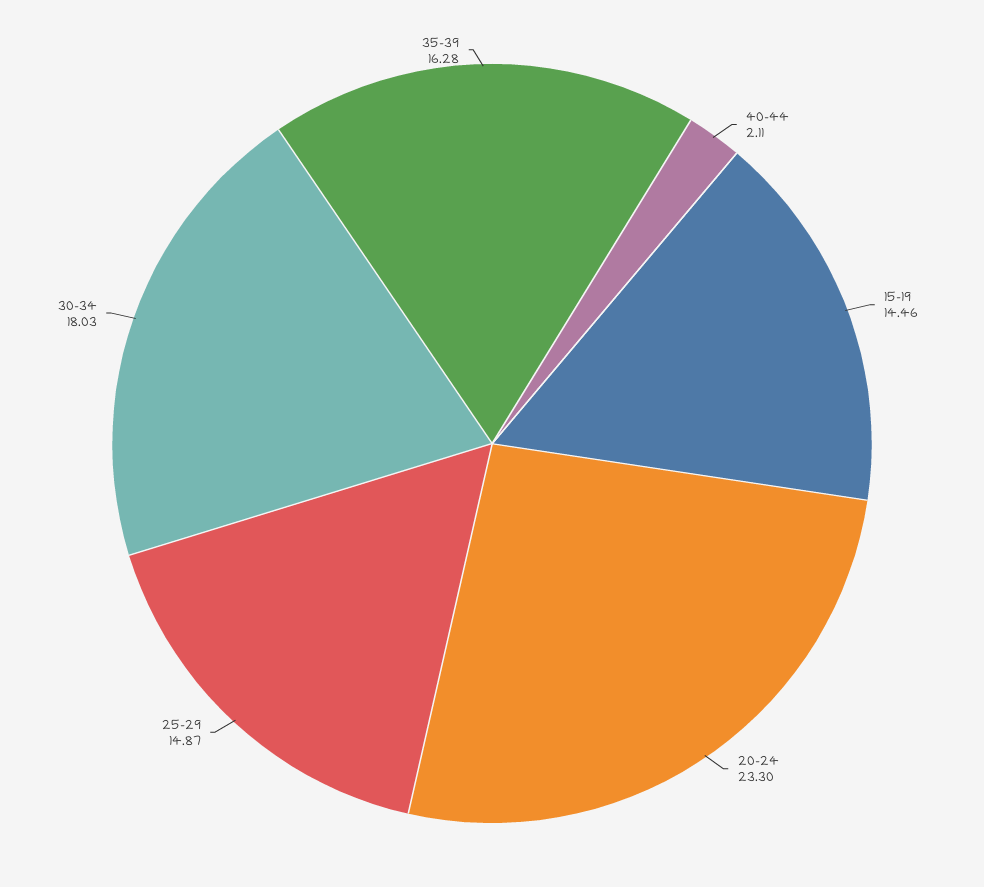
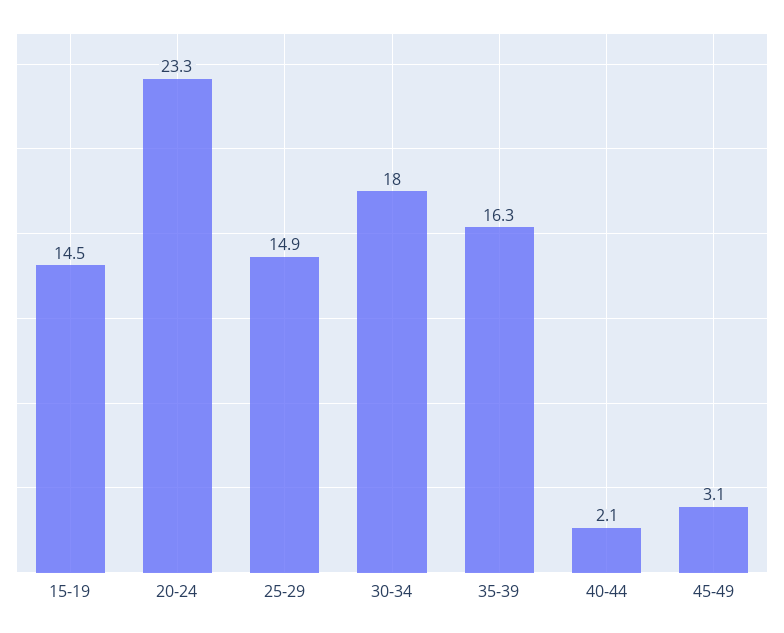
45-49: none -> 3.1

